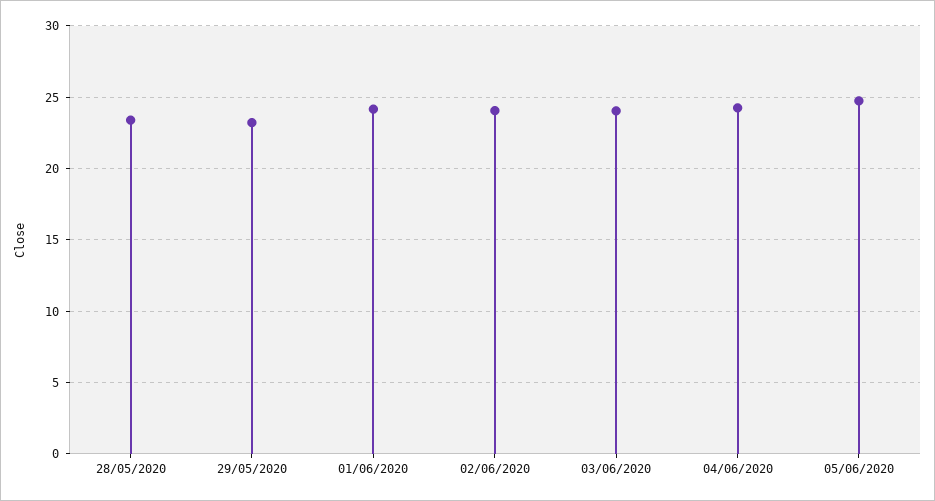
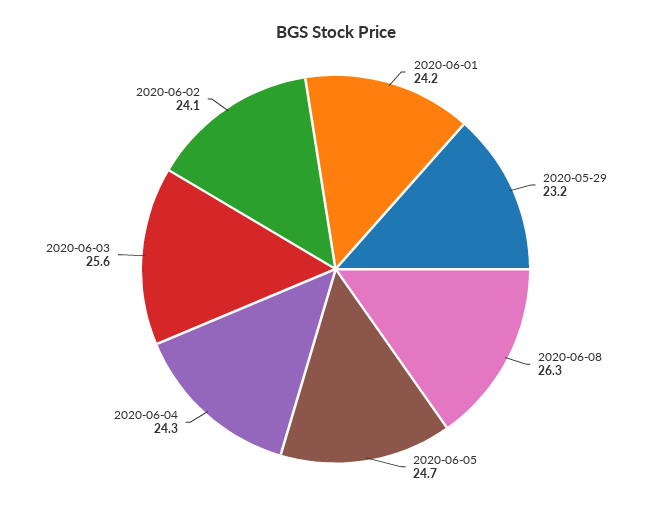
28/05/2020: 23.5 -> none
03/06/2020: 24 -> 25.6
2020-06-08: none -> 26.3

